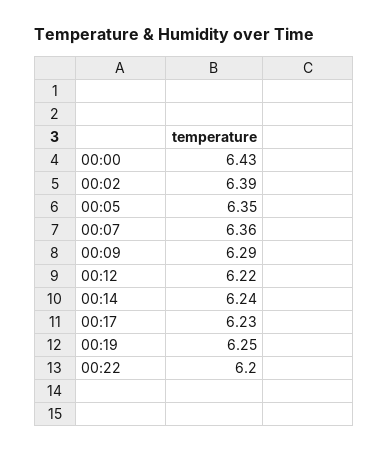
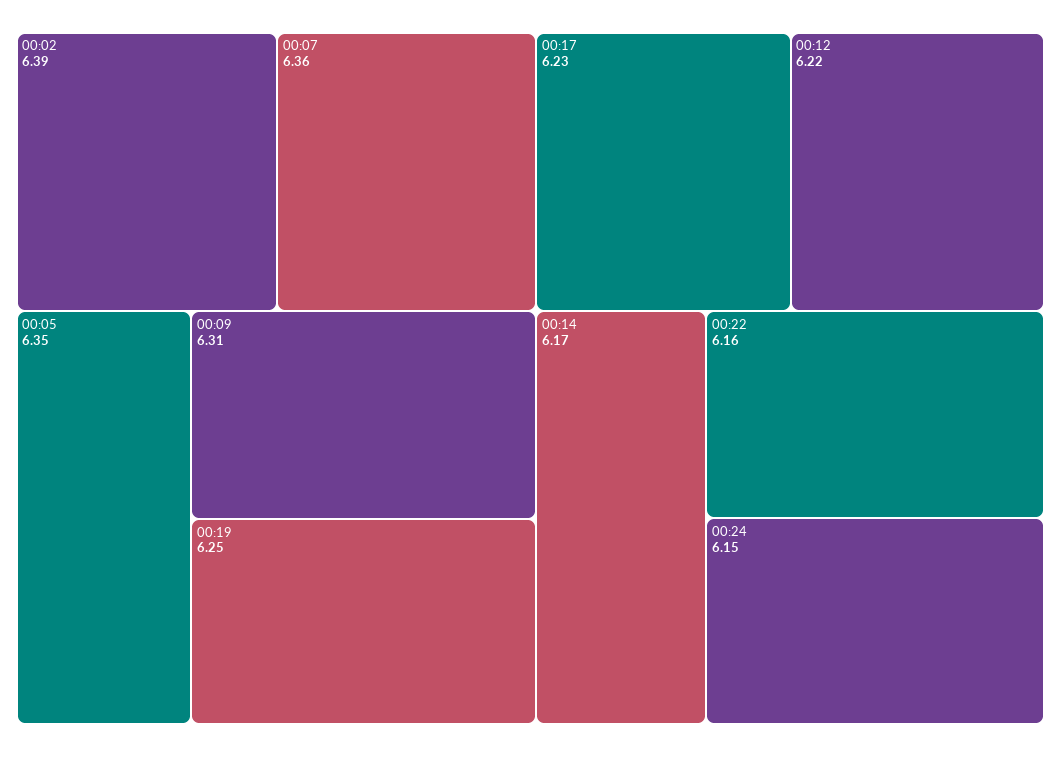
00:00: 6.43 -> none
00:09: 6.29 -> 6.31
00:14: 6.24 -> 6.17
00:22: 6.2 -> 6.16
00:24: none -> 6.15

